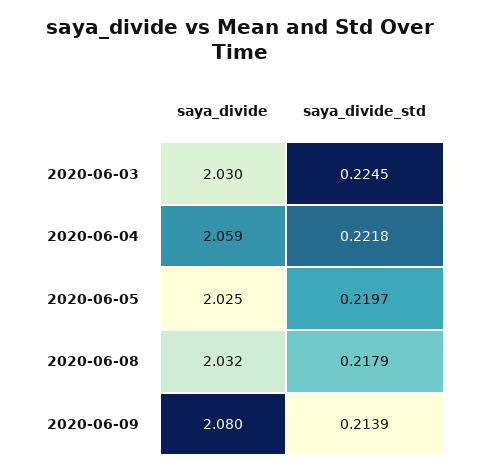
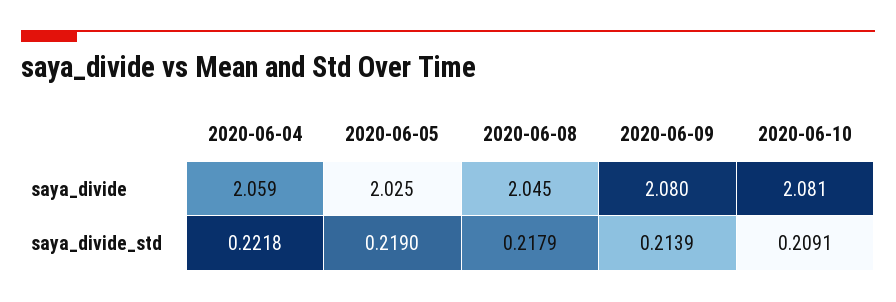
saya_divide, 2020-06-03: 2.03 -> none
saya_divide_std, 2020-06-03: 0.2245 -> none
saya_divide_std, 2020-06-05: 0.2197 -> 0.219
saya_divide, 2020-06-08: 2.032 -> 2.045
saya_divide, 2020-06-10: none -> 2.081
saya_divide_std, 2020-06-10: none -> 0.2091

